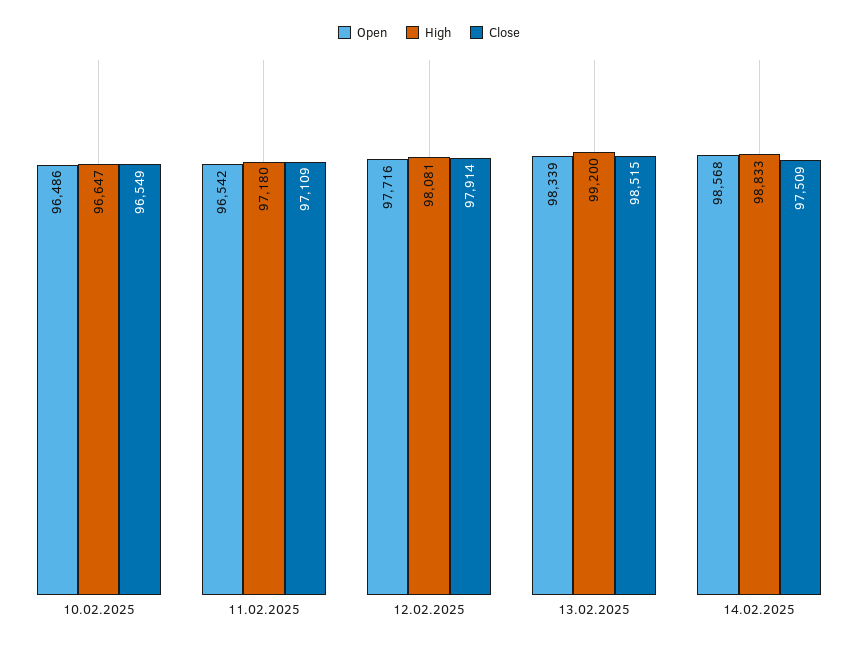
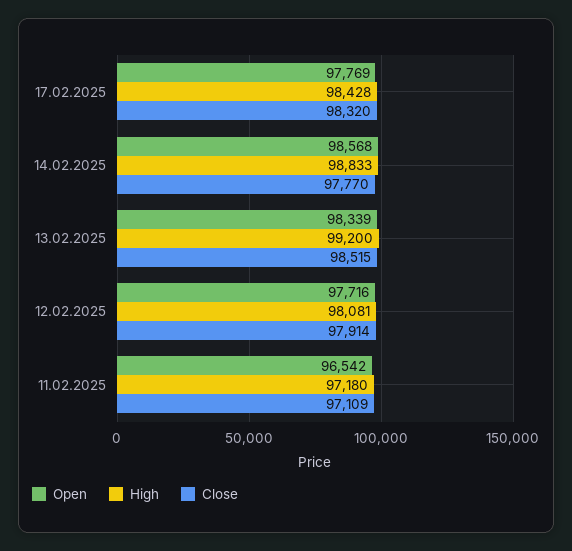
Open, 10.02.2025: 96486 -> none
High, 10.02.2025: 96647 -> none
Close, 10.02.2025: 96549 -> none
Close, 14.02.2025: 97509 -> 97770
Open, 17.02.2025: none -> 97769
High, 17.02.2025: none -> 98428
Close, 17.02.2025: none -> 98320

